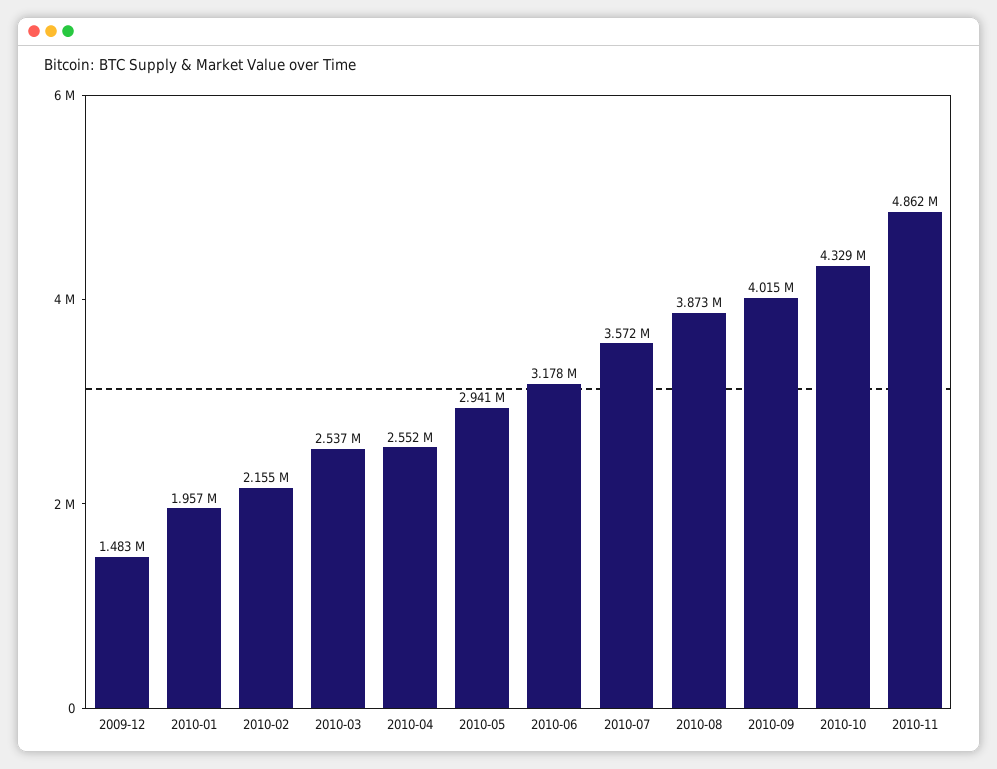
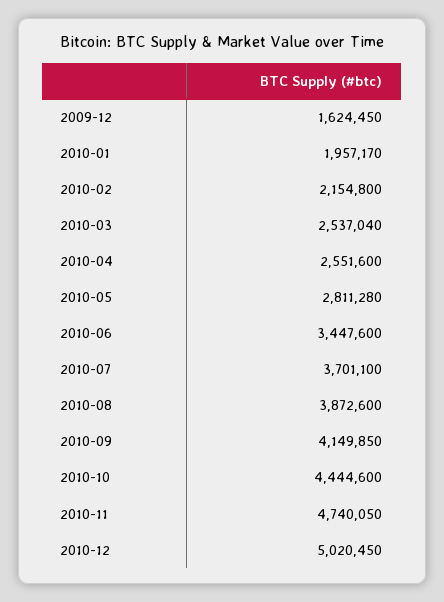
2009-12: 1483000 -> 1624450
2010-05: 2941000 -> 2811280
2010-06: 3178000 -> 3447600
2010-07: 3572000 -> 3701100
2010-09: 4015000 -> 4149850
2010-10: 4329000 -> 4444600
2010-11: 4862000 -> 4740050
2010-12: none -> 5020450

